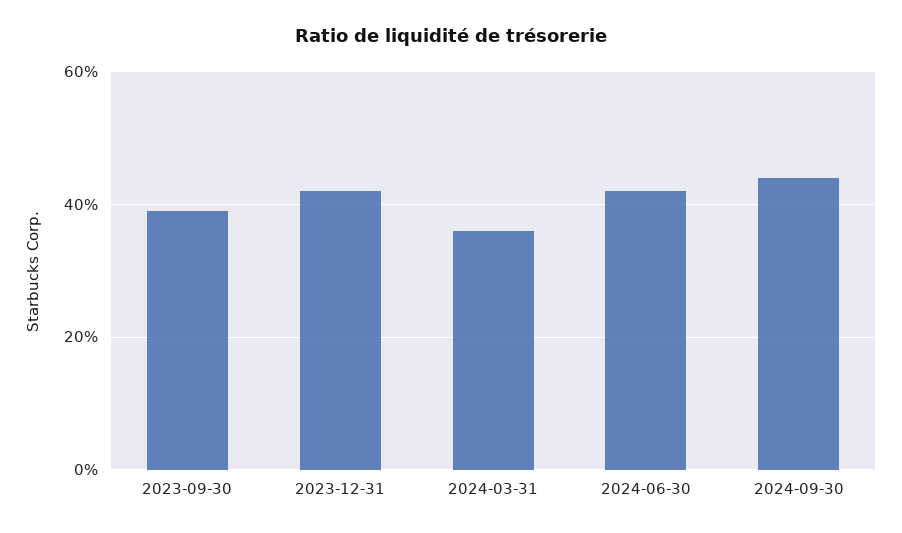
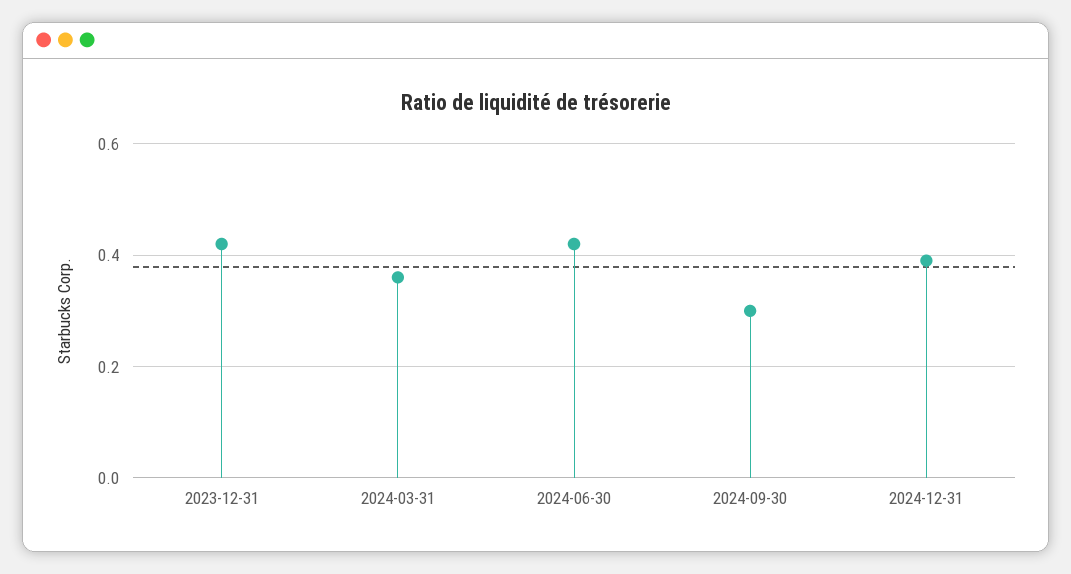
2023-09-30: 0.4 -> none
2024-09-30: 0.45 -> 0.3
2024-12-31: none -> 0.4

